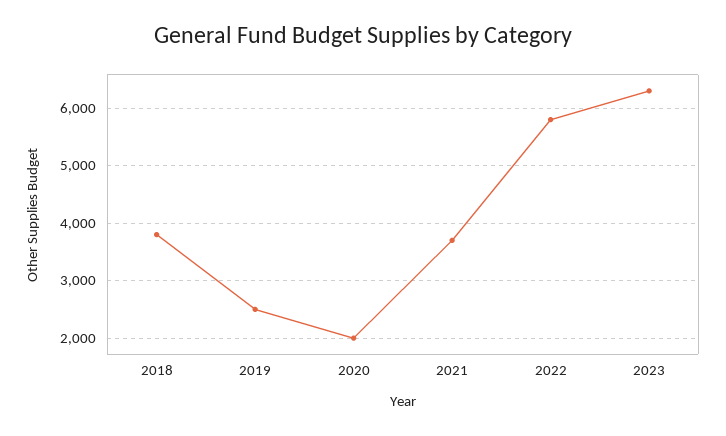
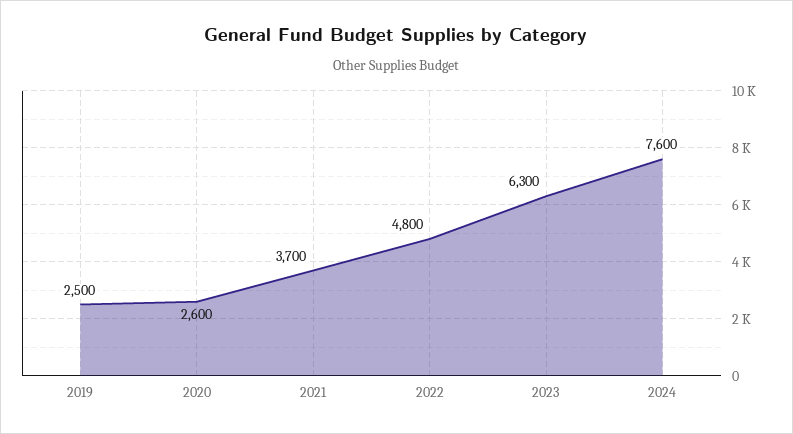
2018: 3800 -> none
2020: 2000 -> 2600
2022: 5800 -> 4800
2024: none -> 7600

